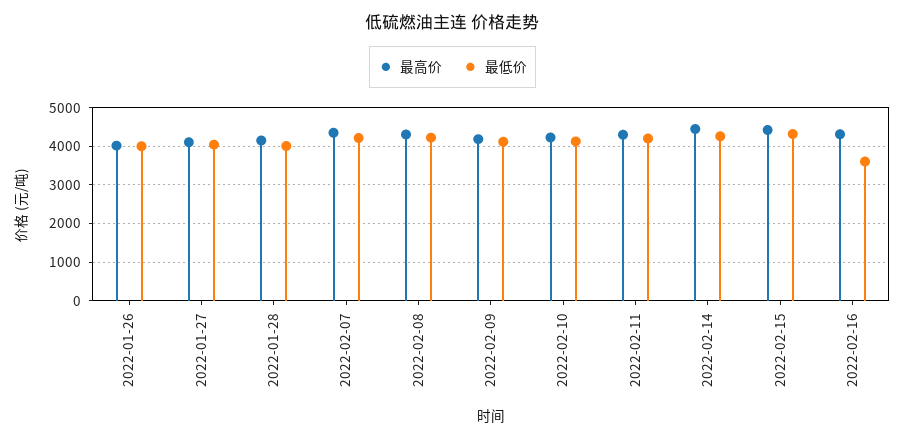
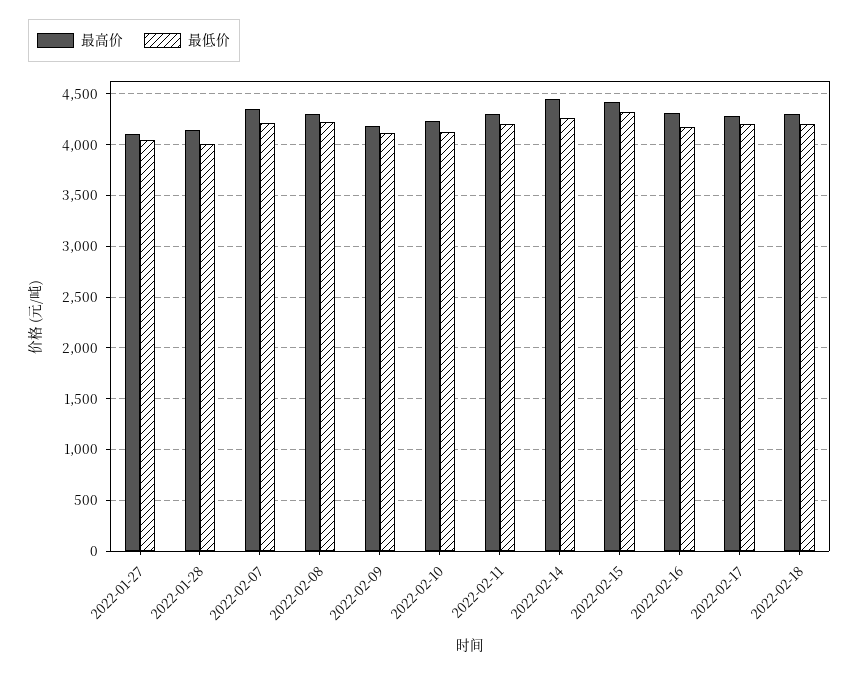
最高价, 2022-01-26: 4000 -> none
最低价, 2022-01-26: 4000 -> none
最低价, 2022-02-16: 3600 -> 4200
最高价, 2022-02-17: none -> 4300
最低价, 2022-02-17: none -> 4200
最高价, 2022-02-18: none -> 4300
最低价, 2022-02-18: none -> 4200

